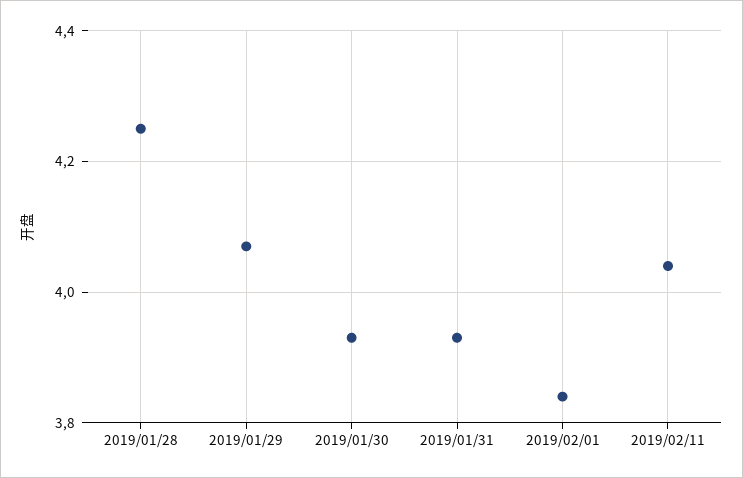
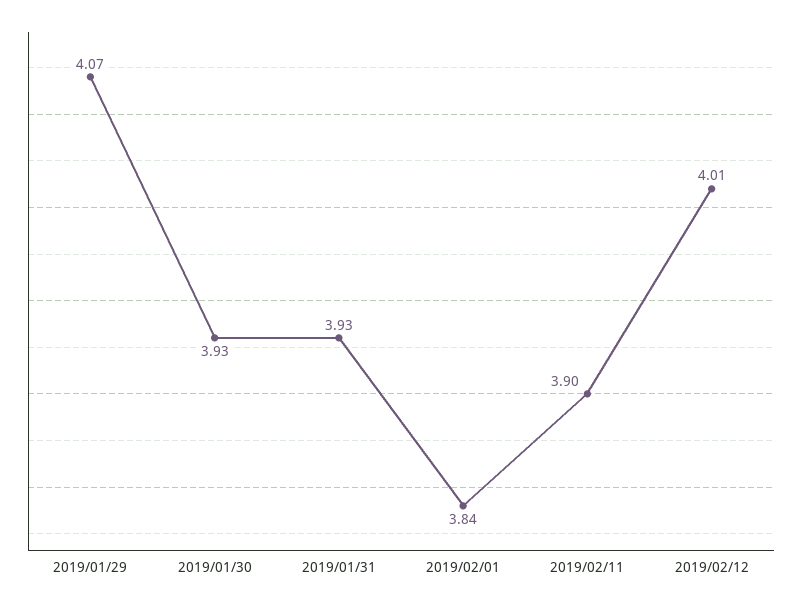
2019/01/28: 4.25 -> none
2019/02/11: 4.05 -> 3.9
2019/02/12: none -> 4.01

